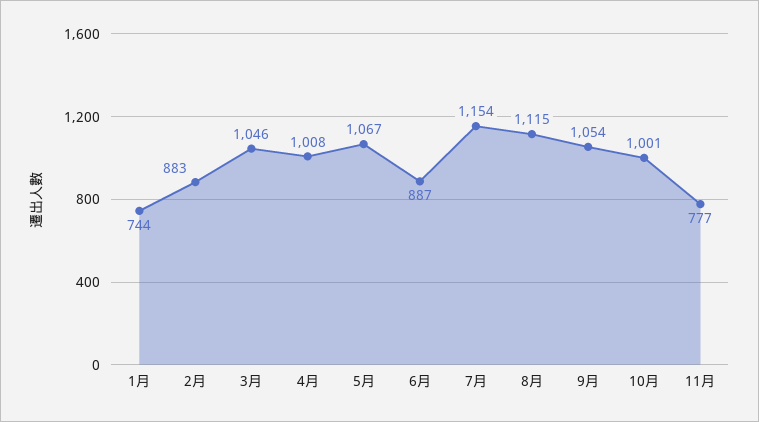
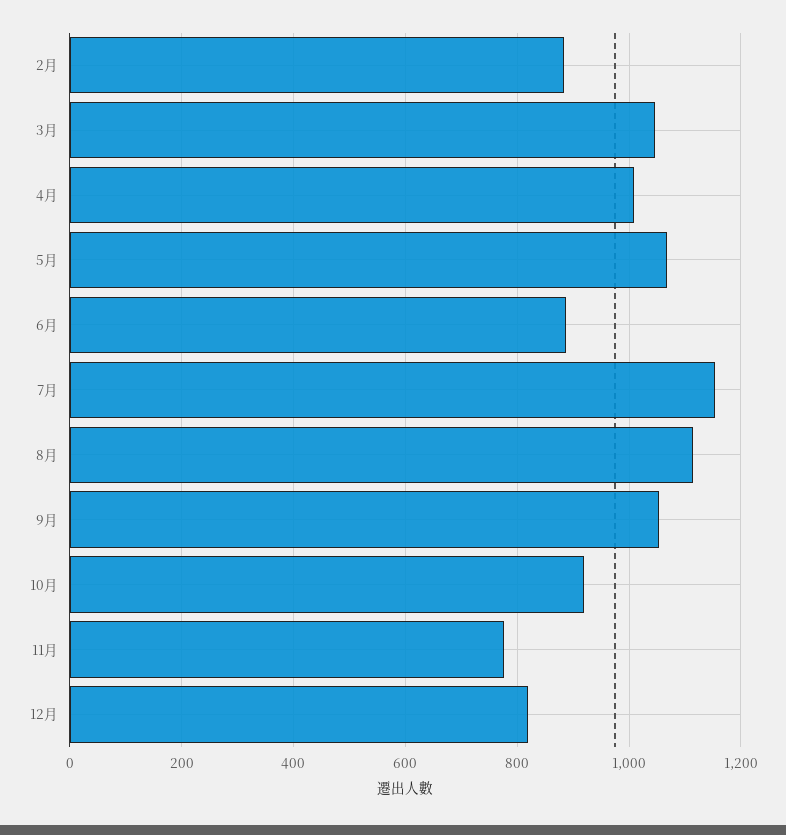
1月: 744 -> none
10月: 1001 -> 920
12月: none -> 820

